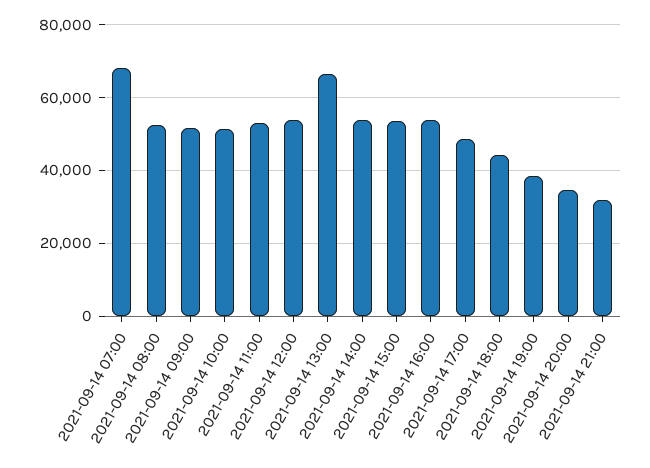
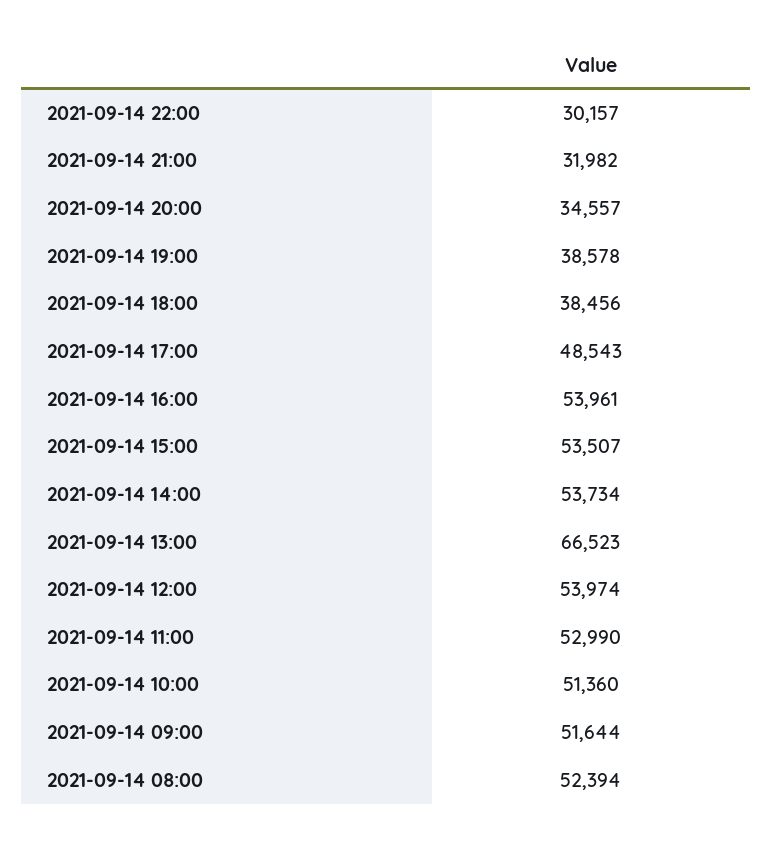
2021-09-14 07:00: 68000 -> none
2021-09-14 18:00: 44000 -> 38456
2021-09-14 22:00: none -> 30157

